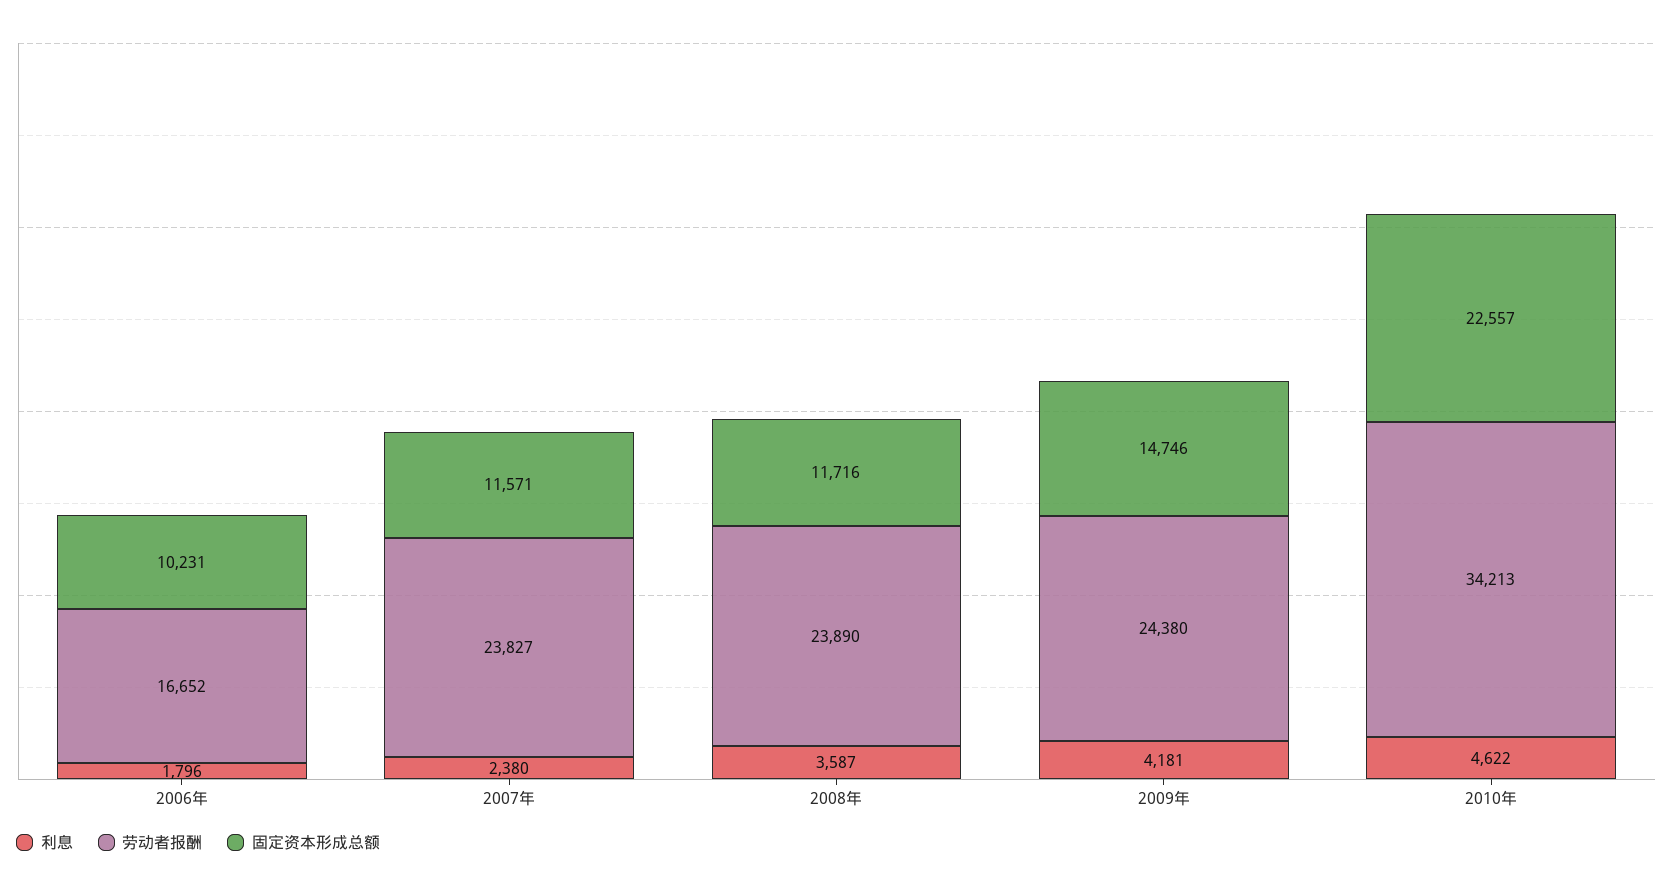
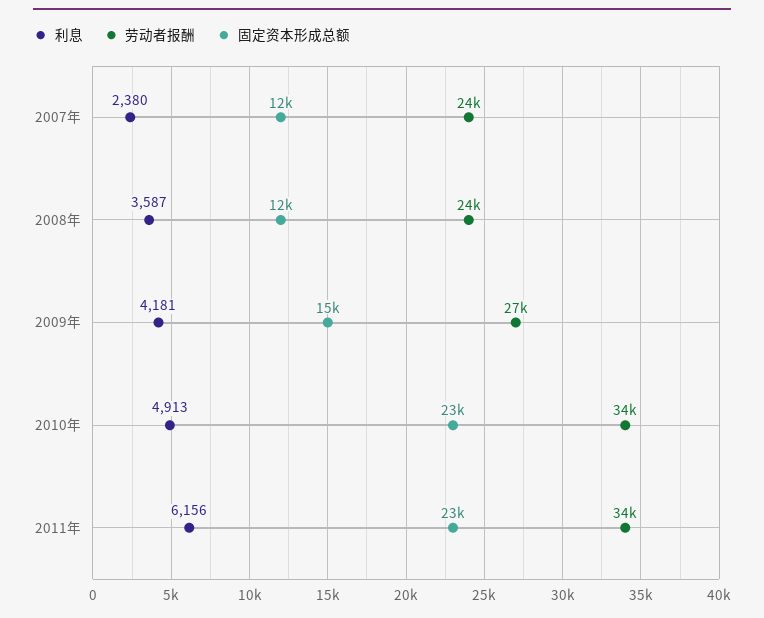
利息, 2006年: 1796 -> none
劳动者报酬, 2006年: 16652 -> none
固定资本形成总额, 2006年: 10231 -> none
劳动者报酬, 2009年: 24380 -> 27000
利息, 2010年: 4622 -> 4913
利息, 2011年: none -> 6156
劳动者报酬, 2011年: none -> 34000
固定资本形成总额, 2011年: none -> 23000

